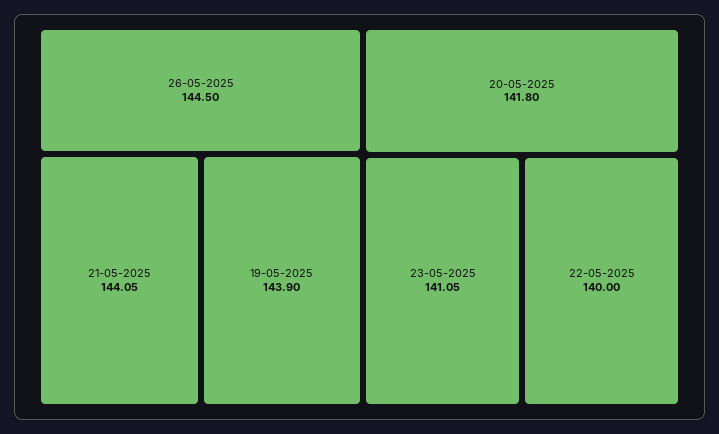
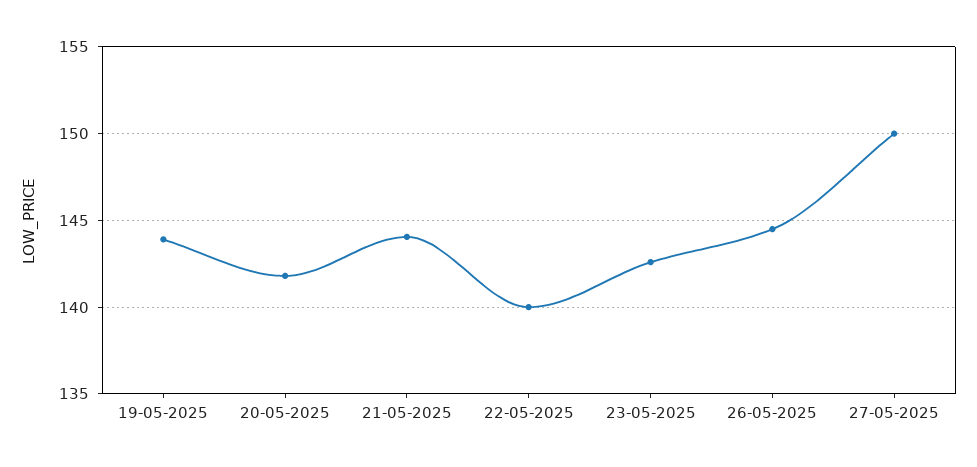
23-05-2025: 141.05 -> 142.5
27-05-2025: none -> 150

